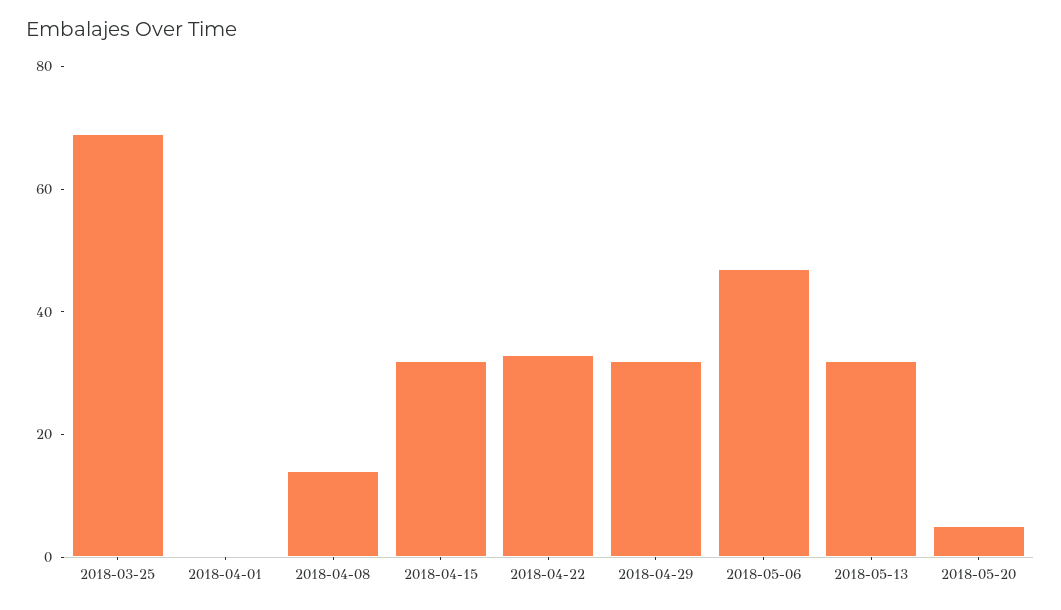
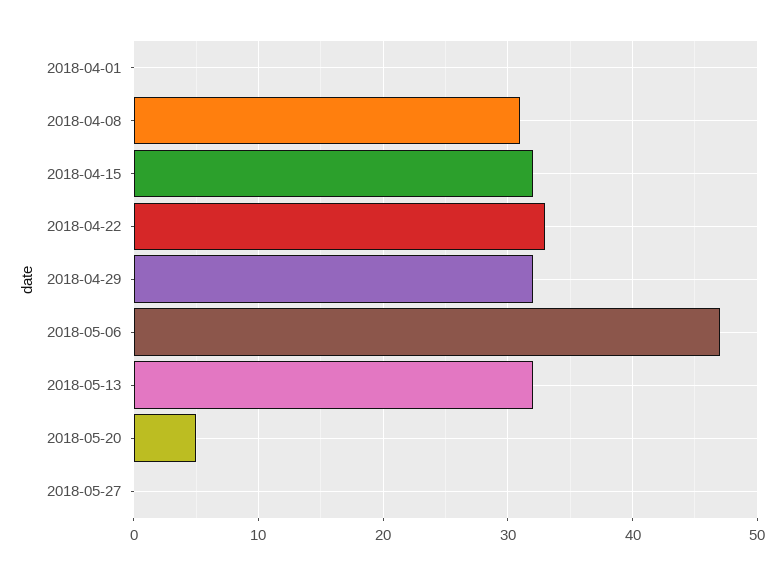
2018-03-25: 70 -> none
2018-04-08: 15 -> 31
2018-05-27: none -> 0

